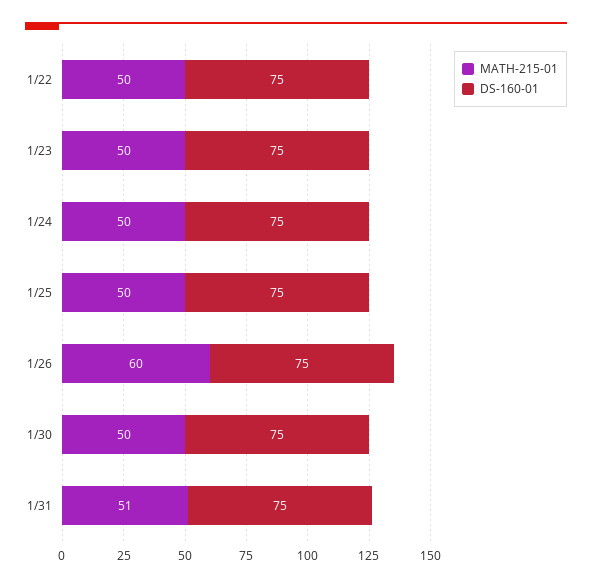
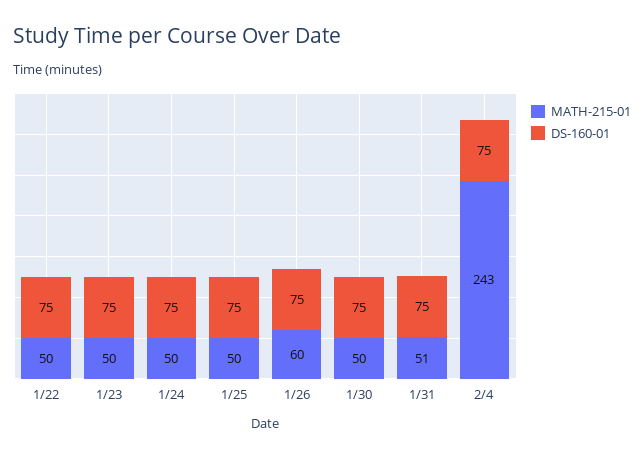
MATH-215-01, 2/4: none -> 243
DS-160-01, 2/4: none -> 75

